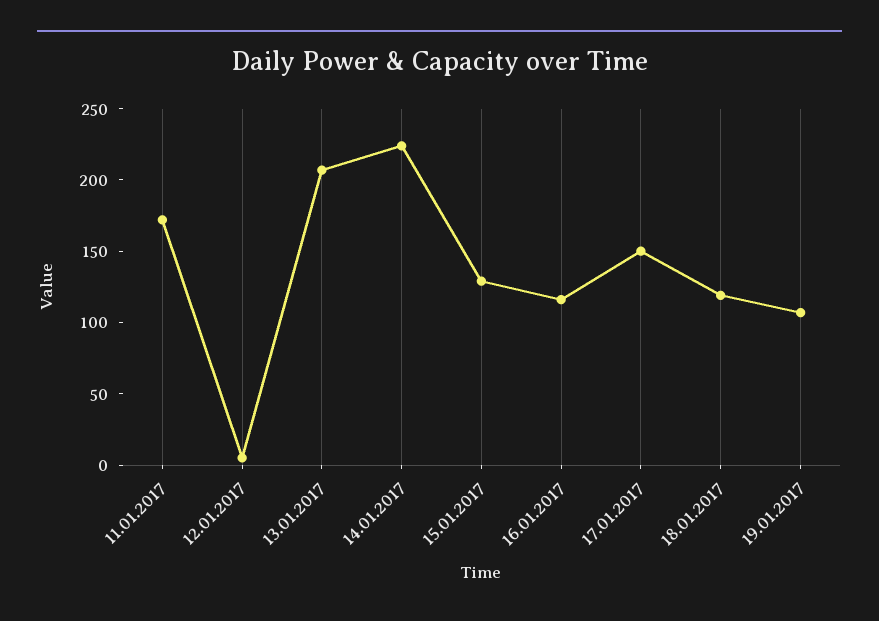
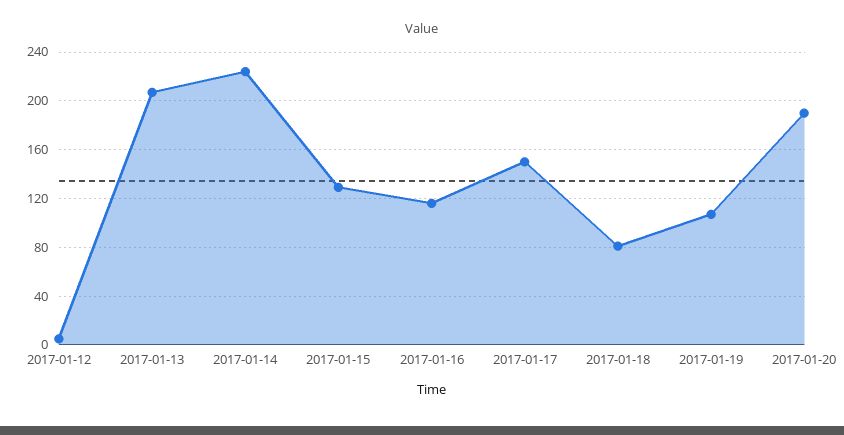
11.01.2017: 170 -> none
18.01.2017: 120 -> 80
2017-01-20: none -> 190

